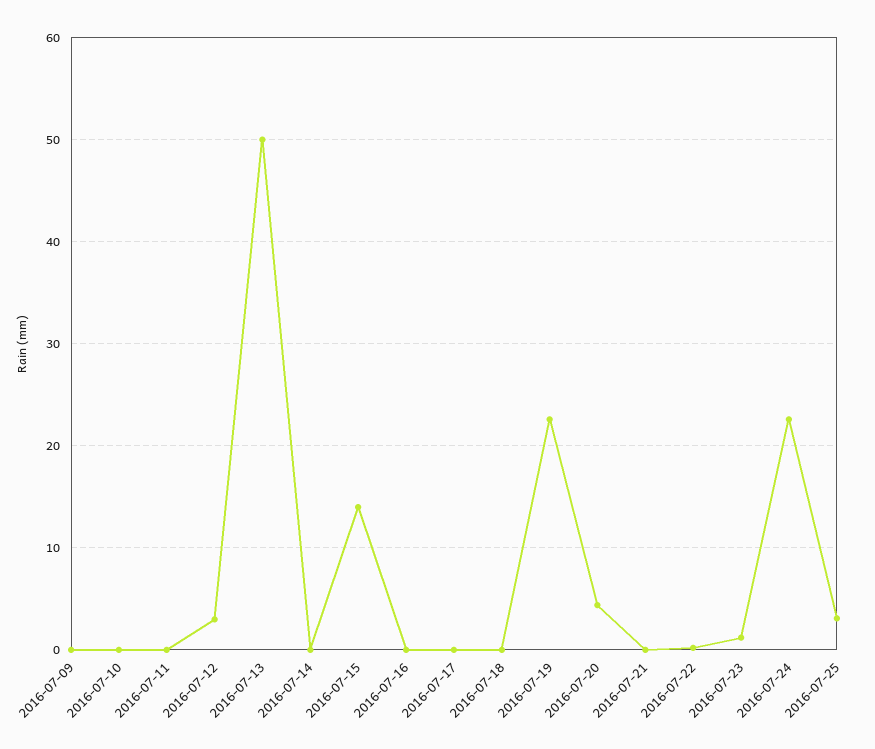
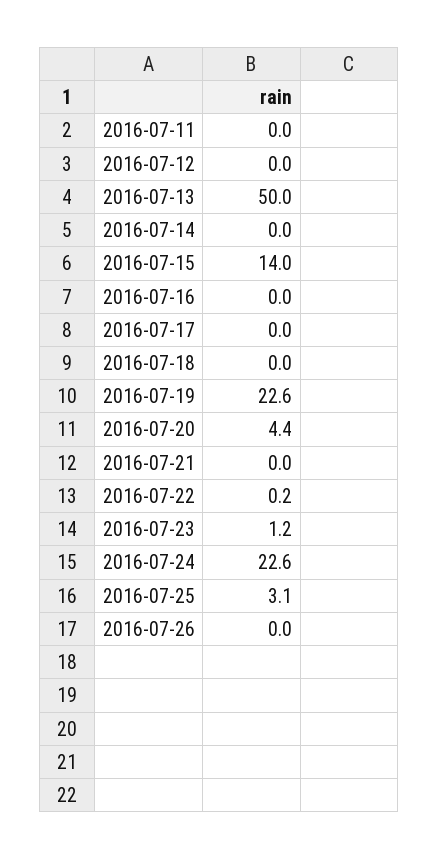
2016-07-09: 0 -> none
2016-07-10: 0 -> none
2016-07-12: 3 -> 0
2016-07-26: none -> 0

